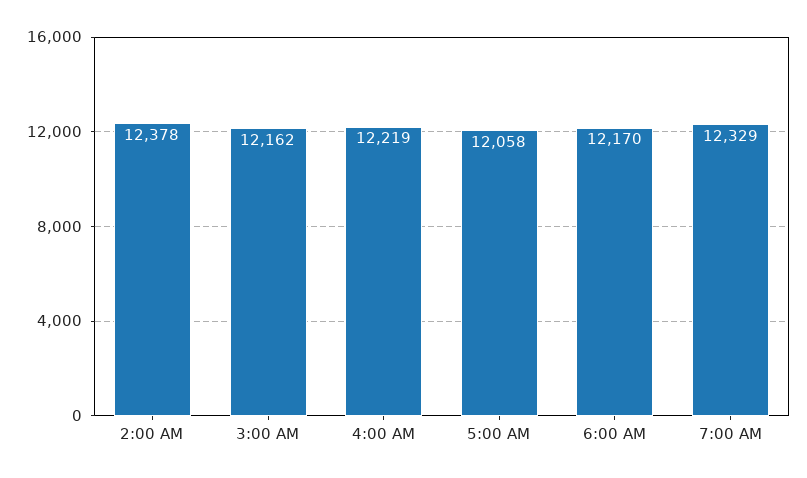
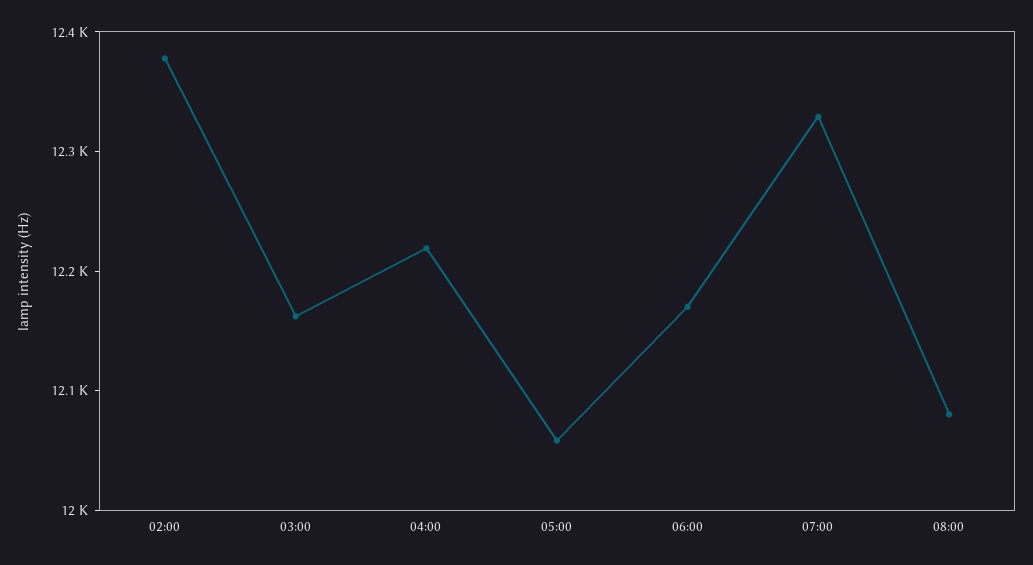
08:00: none -> 12080

